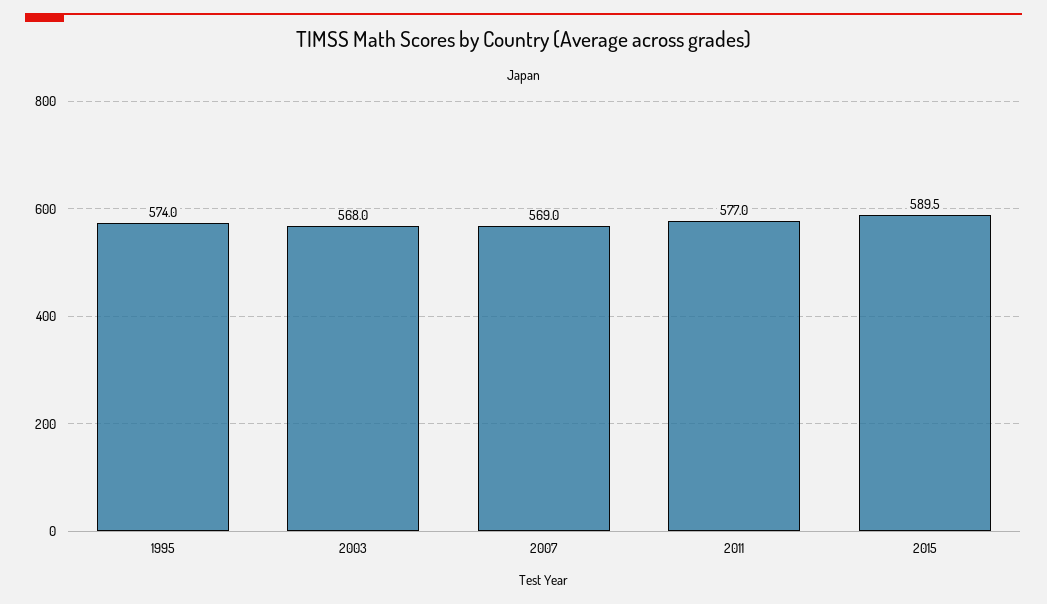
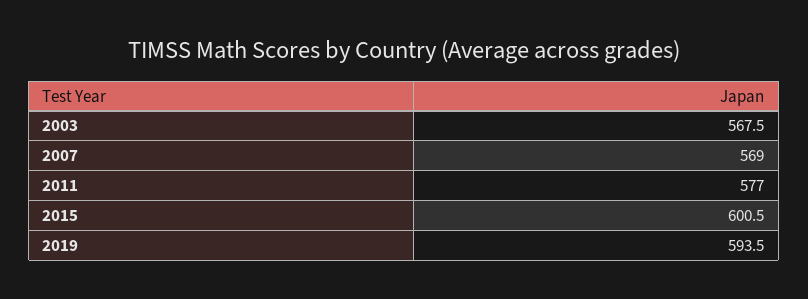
1995: 574 -> none
2003: 568 -> 567.5
2015: 589.5 -> 600.5
2019: none -> 593.5

